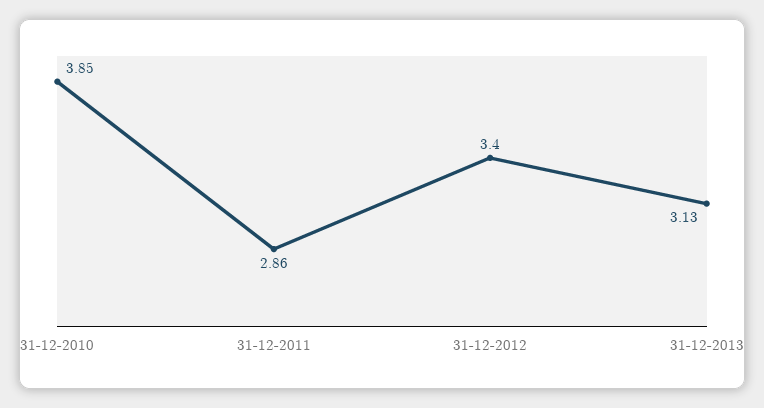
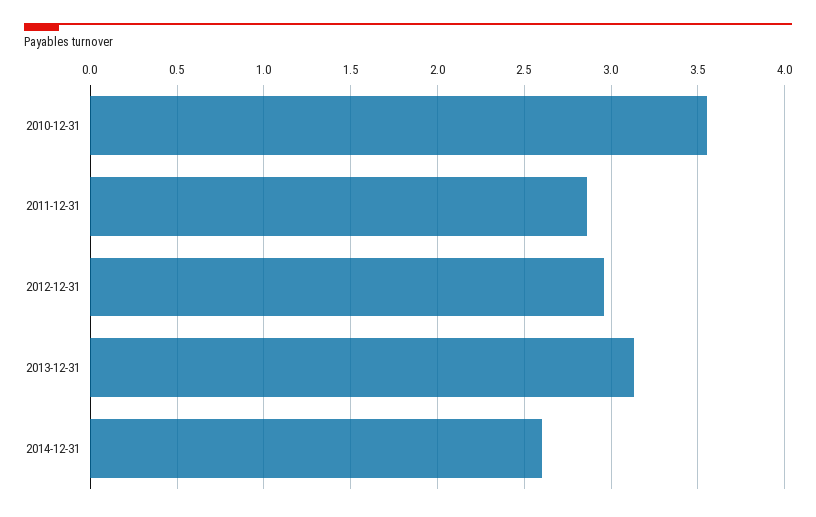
31-12-2010: 3.85 -> 3.55
31-12-2012: 3.4 -> 2.95
2014-12-31: none -> 2.6

